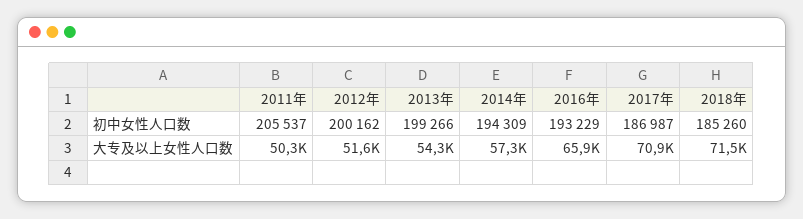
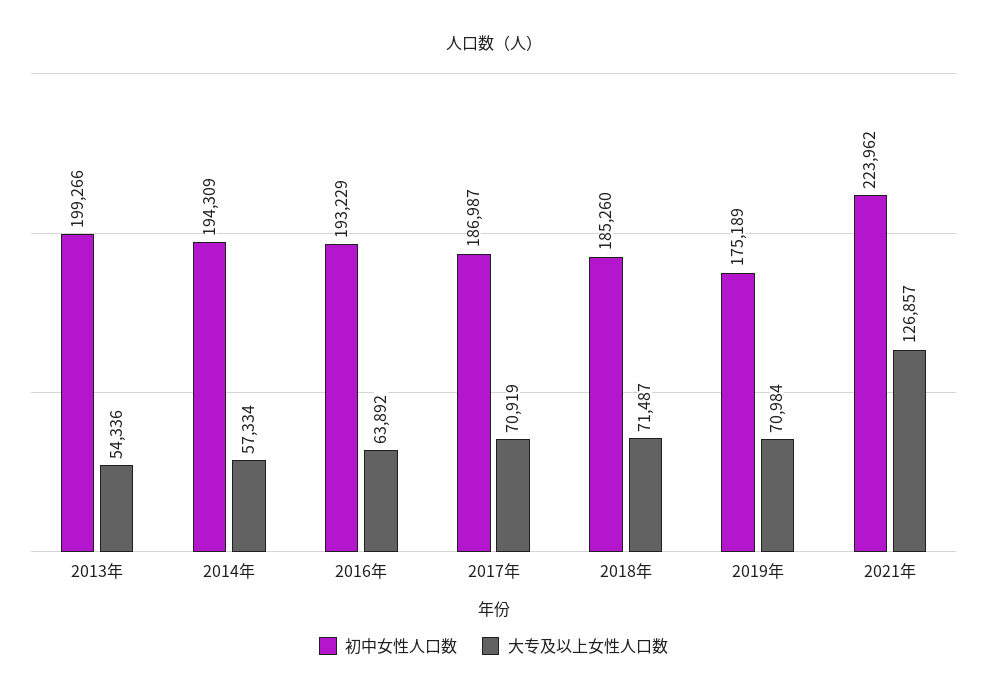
初中女性人口数, 2011年: 205537 -> none
初中女性人口数, 2012年: 200162 -> none
大专及以上女性人口数, 2011年: 50300 -> none
大专及以上女性人口数, 2012年: 51600 -> none
大专及以上女性人口数, 2016年: 65900 -> 63892
初中女性人口数, 2019年: none -> 175189
大专及以上女性人口数, 2019年: none -> 70984
初中女性人口数, 2021年: none -> 223962
大专及以上女性人口数, 2021年: none -> 126857

